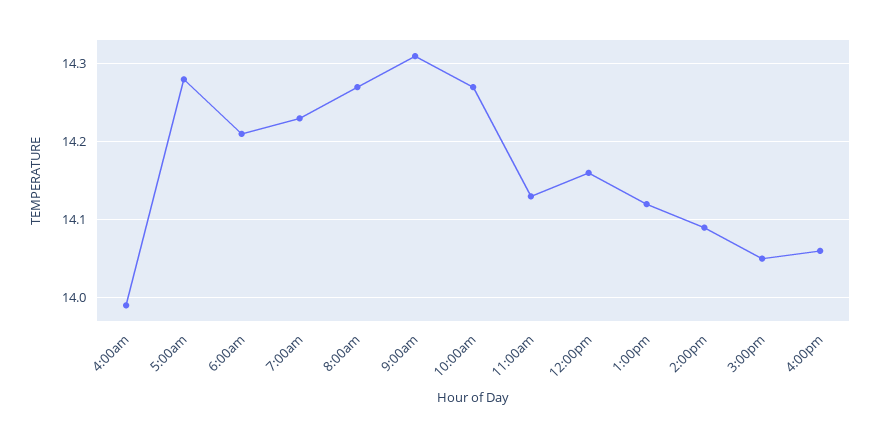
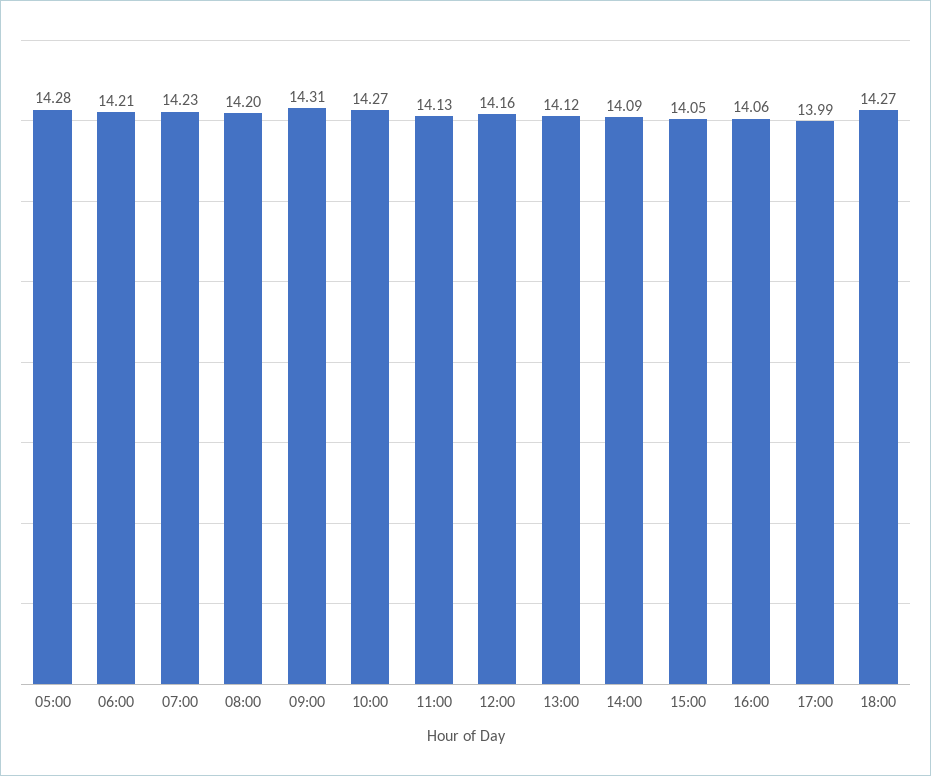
4:00am: 13.99 -> none
8:00am: 14.27 -> 14.2
17:00: none -> 13.99
18:00: none -> 14.27

